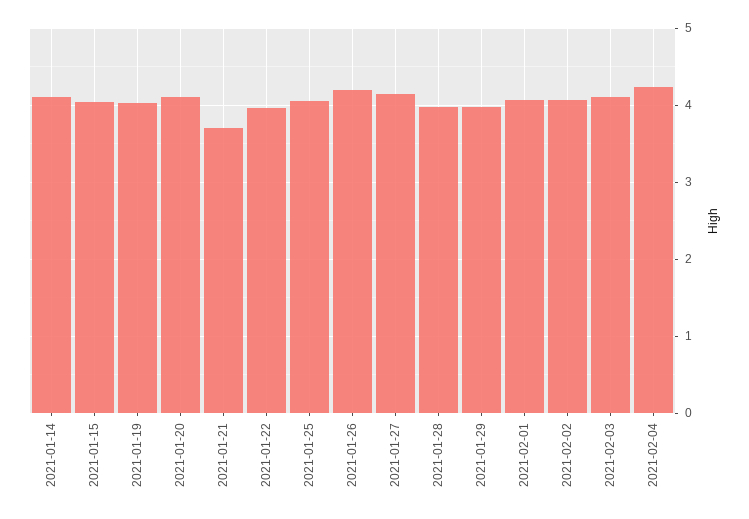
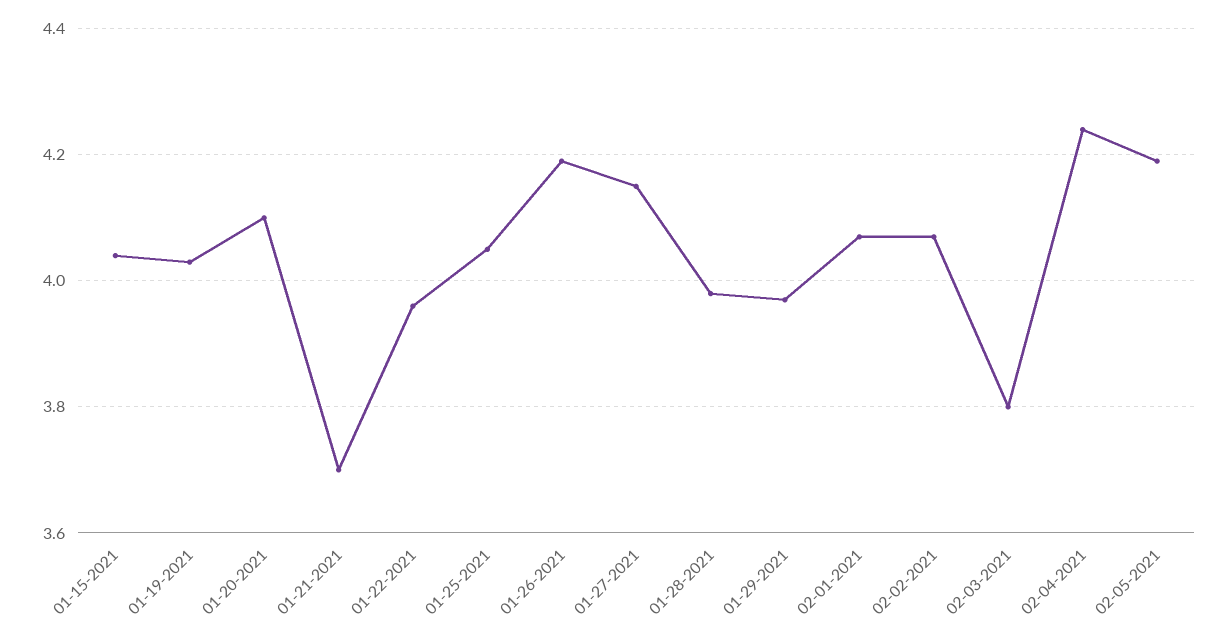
2021-01-14: 4.1 -> none
2021-02-03: 4.1 -> 3.8
02-05-2021: none -> 4.2

